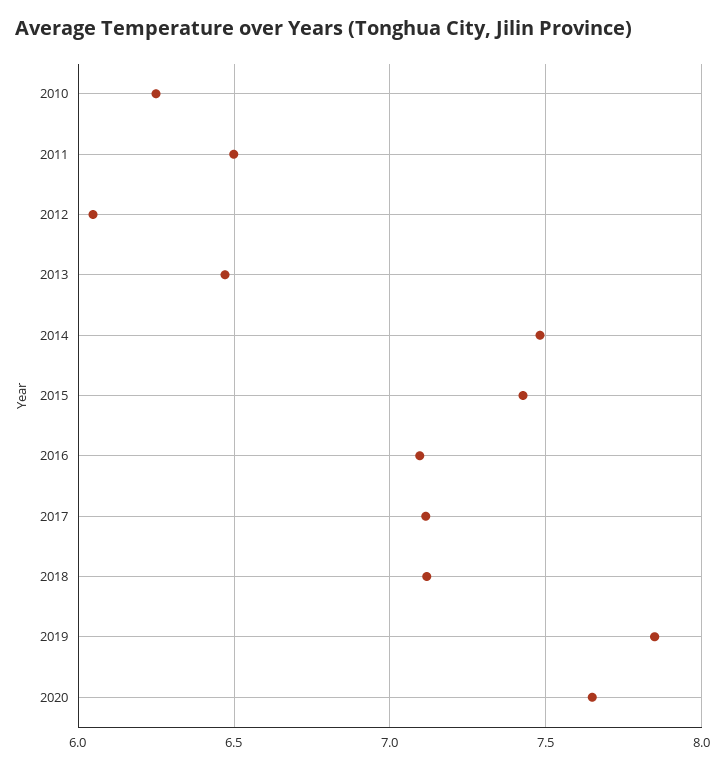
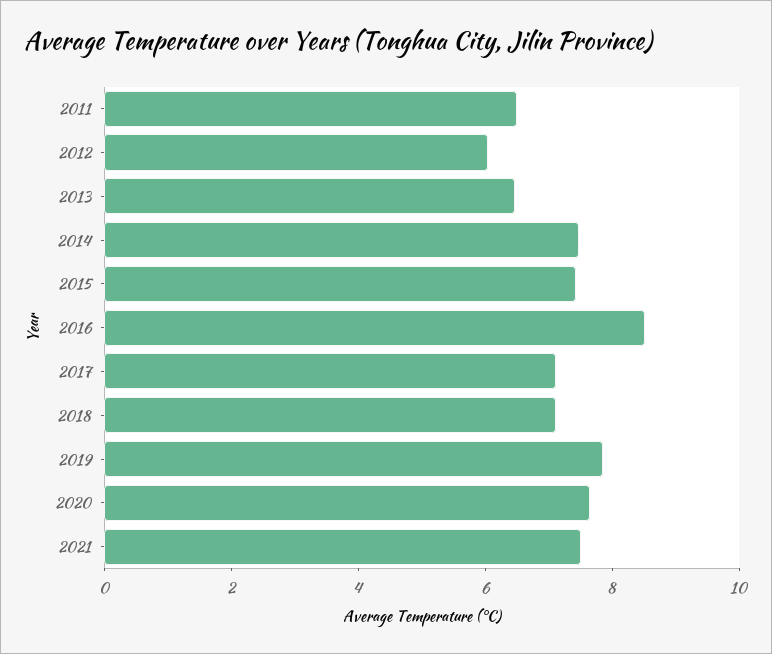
2010: 6.25 -> none
2016: 7.1 -> 8.5
2021: none -> 7.5

